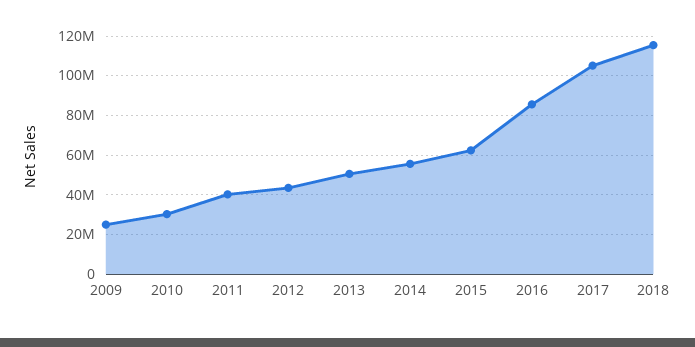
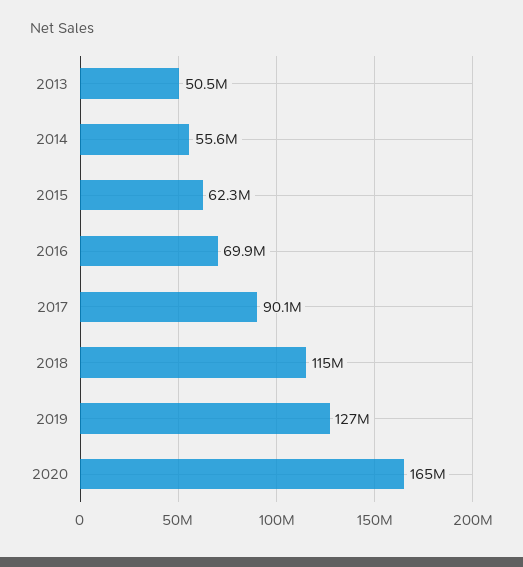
2009: 25000000 -> none
2010: 30000000 -> none
2011: 40000000 -> none
2012: 45000000 -> none
2016: 85000000 -> 69900000
2017: 105000000 -> 90100000
2019: none -> 127000000
2020: none -> 165000000

